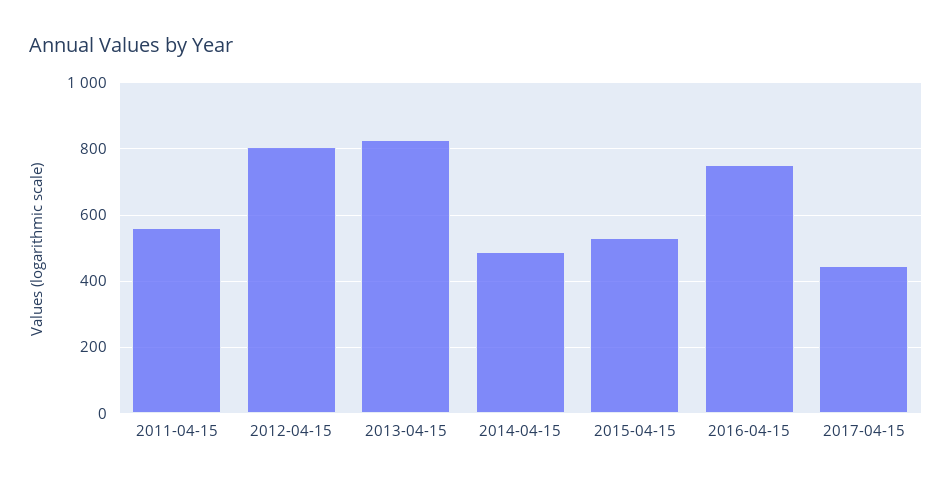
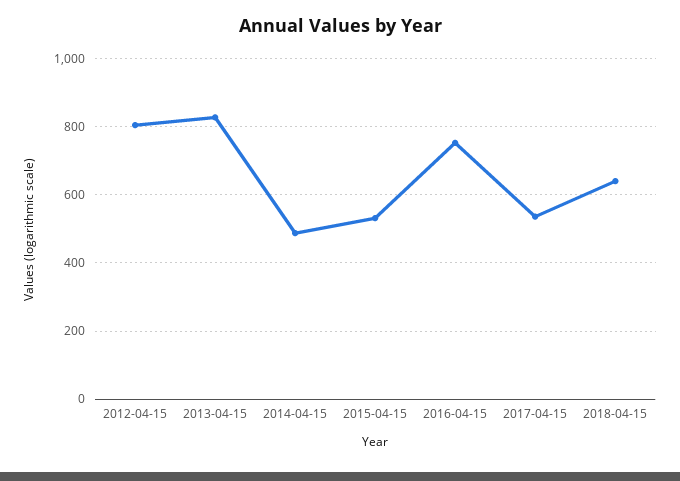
2011-04-15: 560 -> none
2017-04-15: 440 -> 540
2018-04-15: none -> 640

